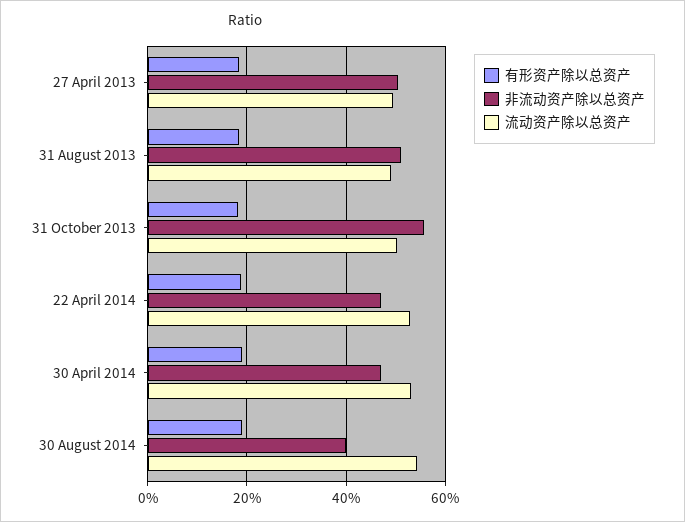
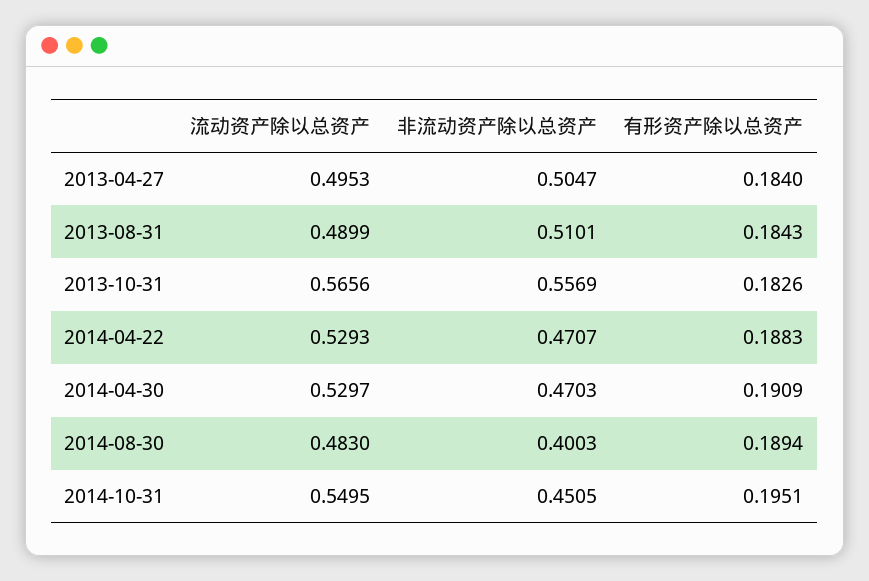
流动资产除以总资产, 31 October 2013: 0.5 -> 0.5656
流动资产除以总资产, 30 August 2014: 0.54 -> 0.483
流动资产除以总资产, 2014-10-31: none -> 0.5495
非流动资产除以总资产, 2014-10-31: none -> 0.4505
有形资产除以总资产, 2014-10-31: none -> 0.1951

